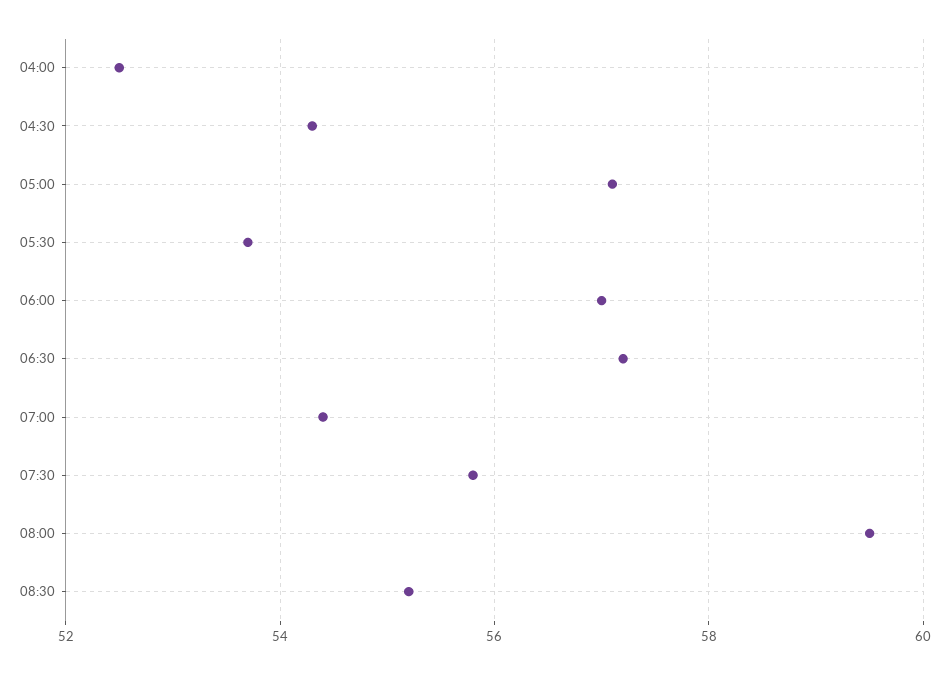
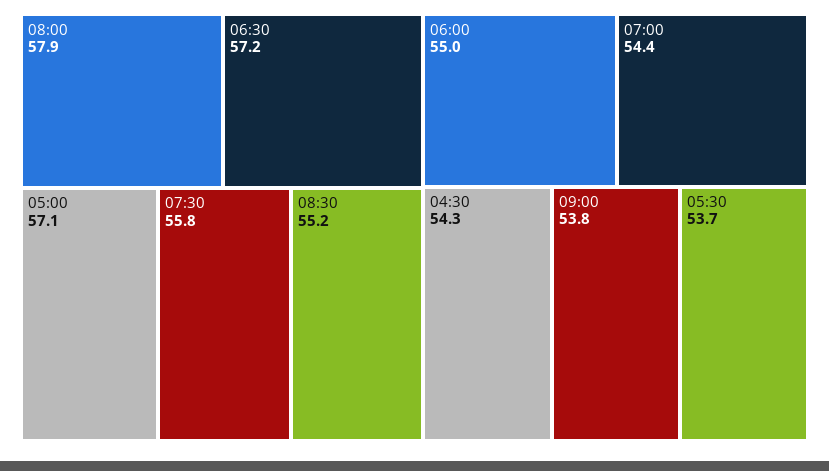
04:00: 52.5 -> none
06:00: 57 -> 55
08:00: 59.5 -> 57.9
09:00: none -> 53.8

